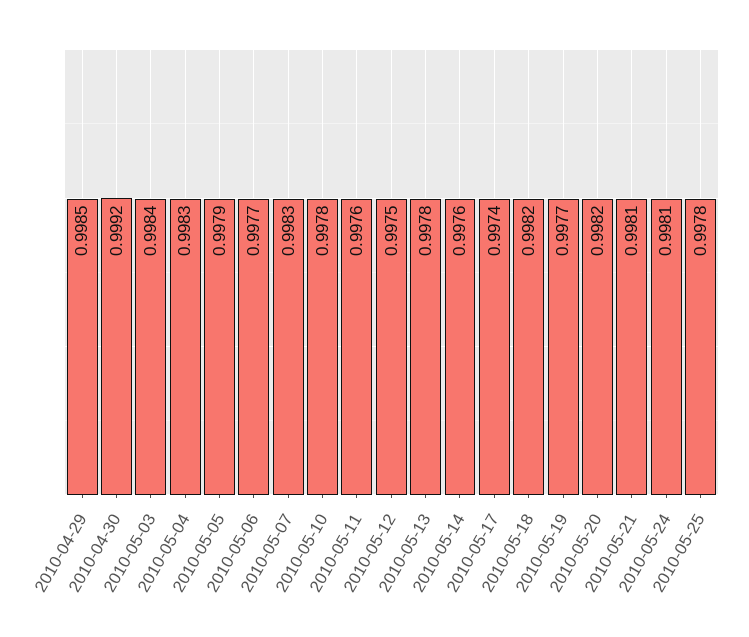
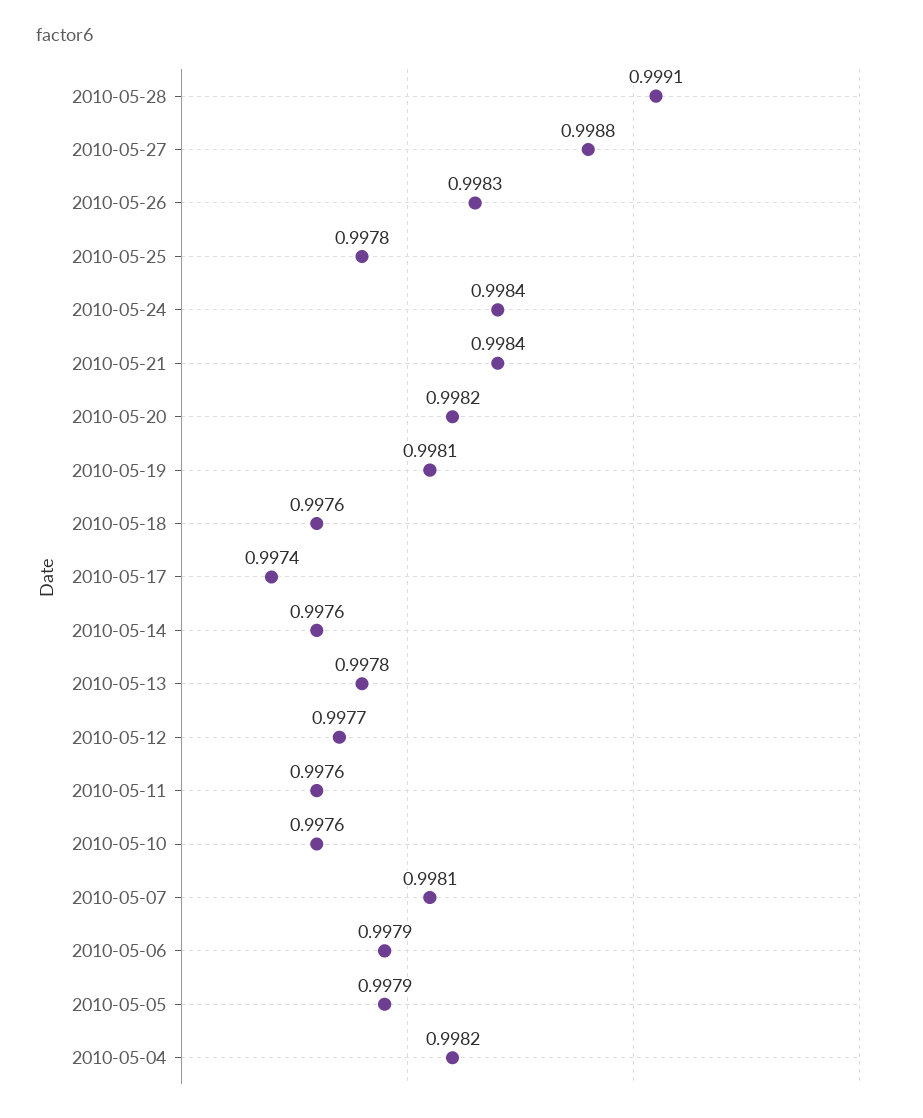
2010-04-29: 0.9985 -> none
2010-04-30: 0.9992 -> none
2010-05-03: 0.9984 -> none
2010-05-04: 0.9983 -> 0.9982
2010-05-06: 0.9977 -> 0.9979
2010-05-07: 0.9983 -> 0.9981
2010-05-10: 0.9978 -> 0.9976
2010-05-12: 0.9975 -> 0.9977
2010-05-18: 0.9982 -> 0.9976
2010-05-19: 0.9977 -> 0.9981
2010-05-21: 0.9981 -> 0.9984
2010-05-24: 0.9981 -> 0.9984
2010-05-28: none -> 0.9991
2010-05-27: none -> 0.9988
2010-05-26: none -> 0.9983

